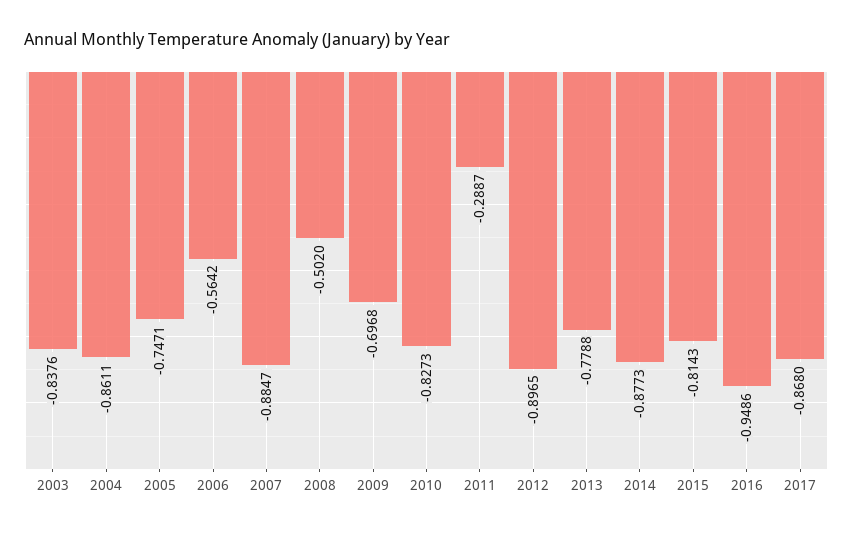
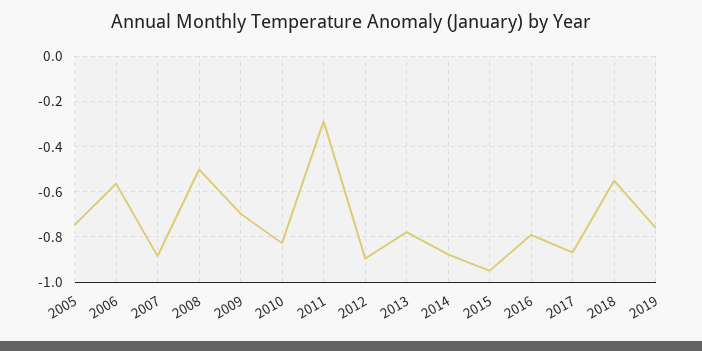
2003: -0.8376 -> none
2004: -0.8611 -> none
2015: -0.8143 -> -0.95
2016: -0.9486 -> -0.8
2018: none -> -0.55
2019: none -> -0.75

